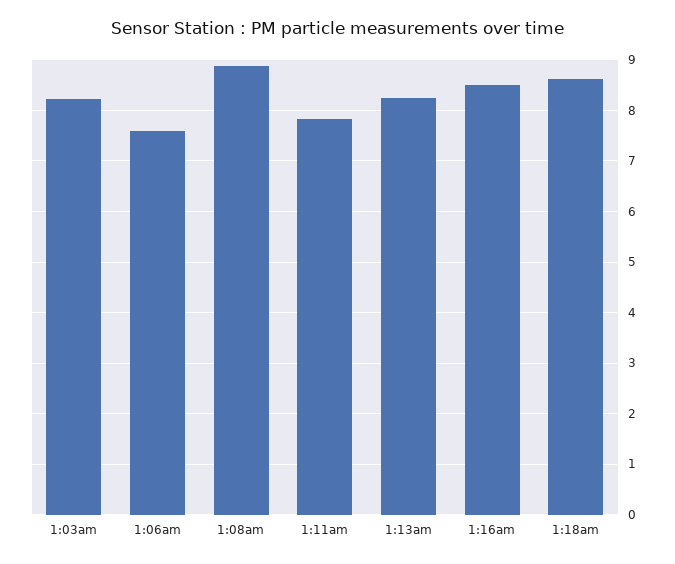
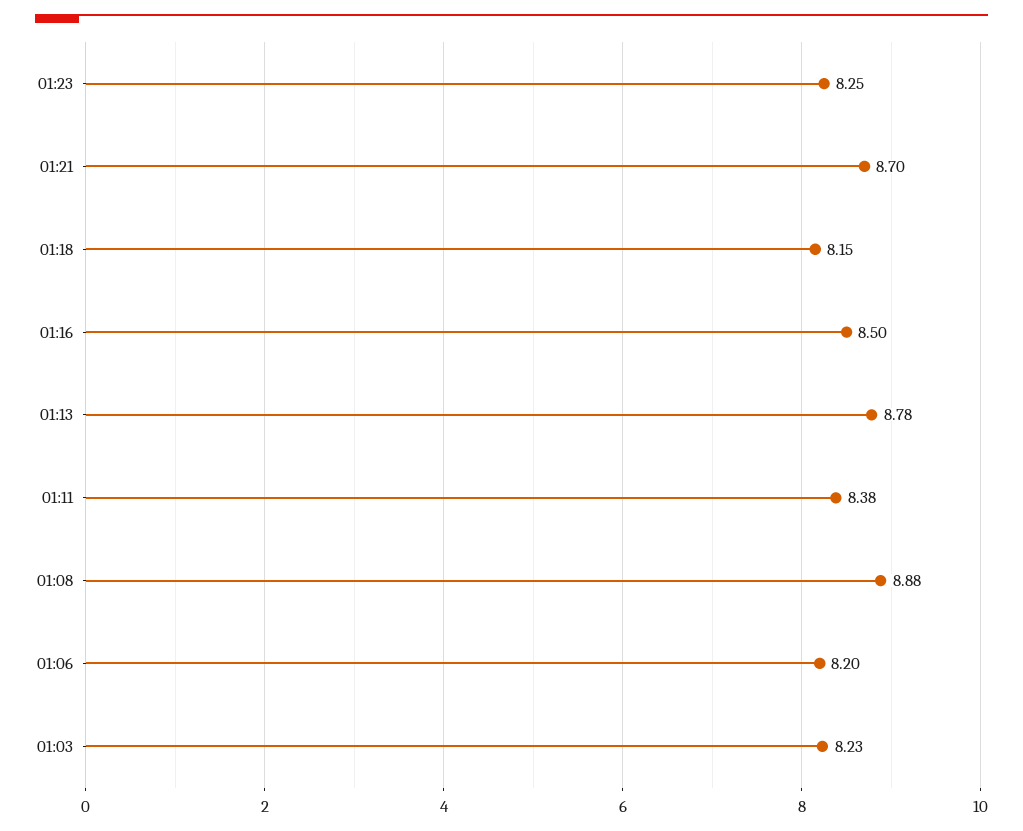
1:06am: 7.6 -> 8.2
1:11am: 7.8 -> 8.38
1:13am: 8.2 -> 8.78
1:18am: 8.6 -> 8.15
01:23: none -> 8.25
01:21: none -> 8.7

